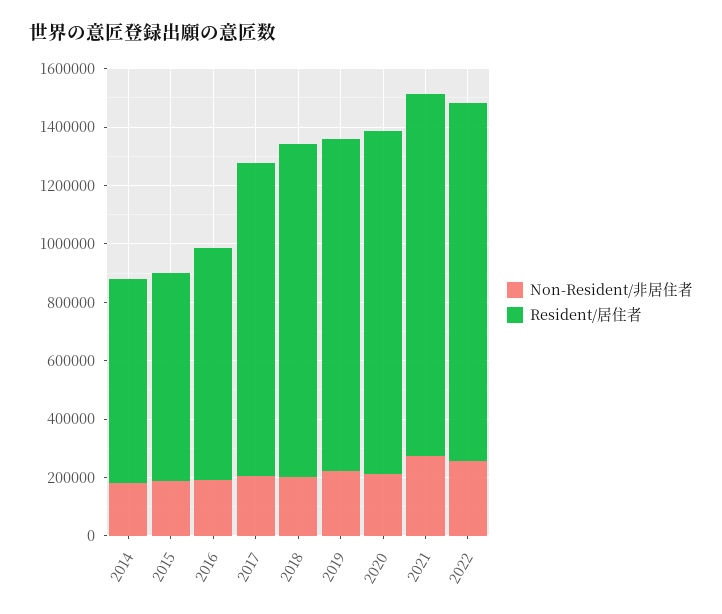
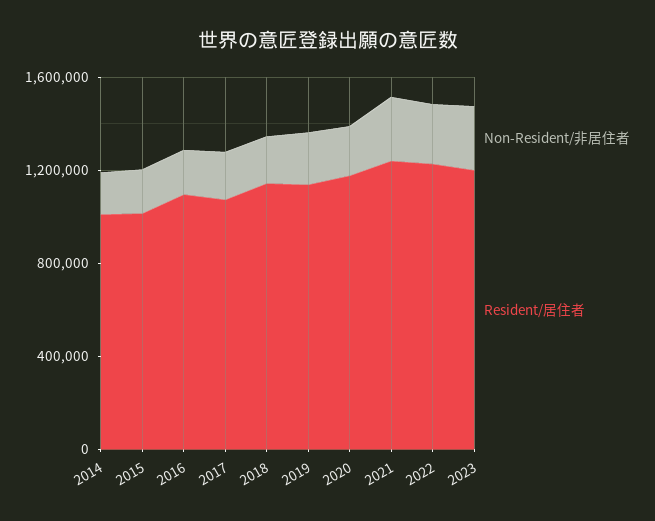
Resident/居住者, 2014: 700000 -> 1000000
Resident/居住者, 2015: 700000 -> 1000000
Resident/居住者, 2016: 800000 -> 1100000
Non-Resident/非居住者, 2023: none -> 300000
Resident/居住者, 2023: none -> 1200000

